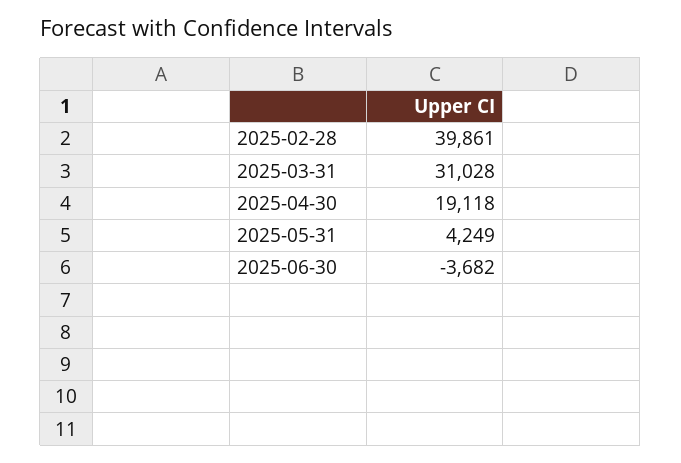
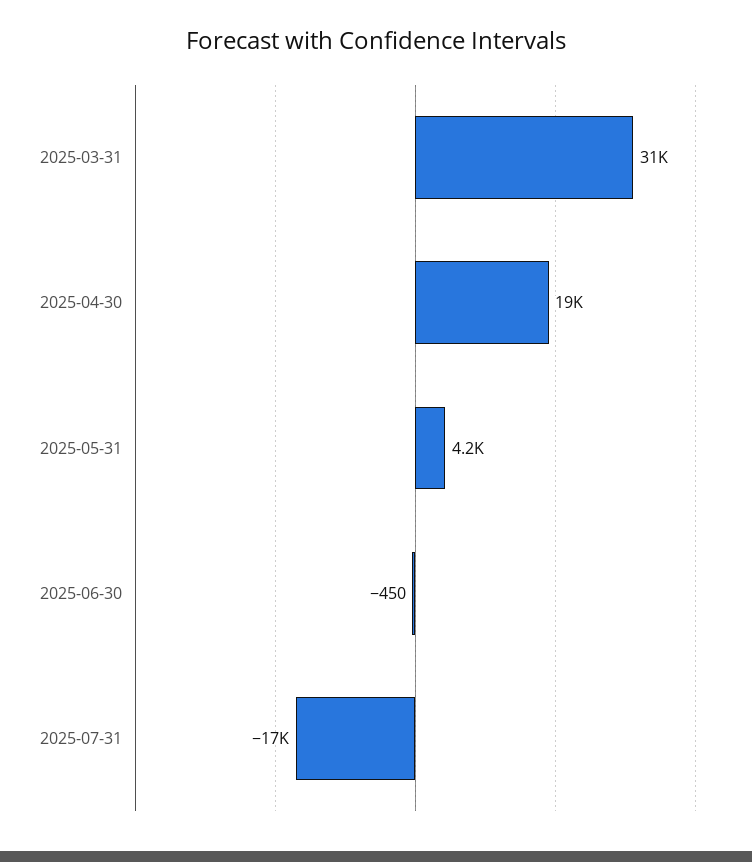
2025-02-28: 39861 -> none
2025-06-30: -3682 -> -450
2025-07-31: none -> -17000

